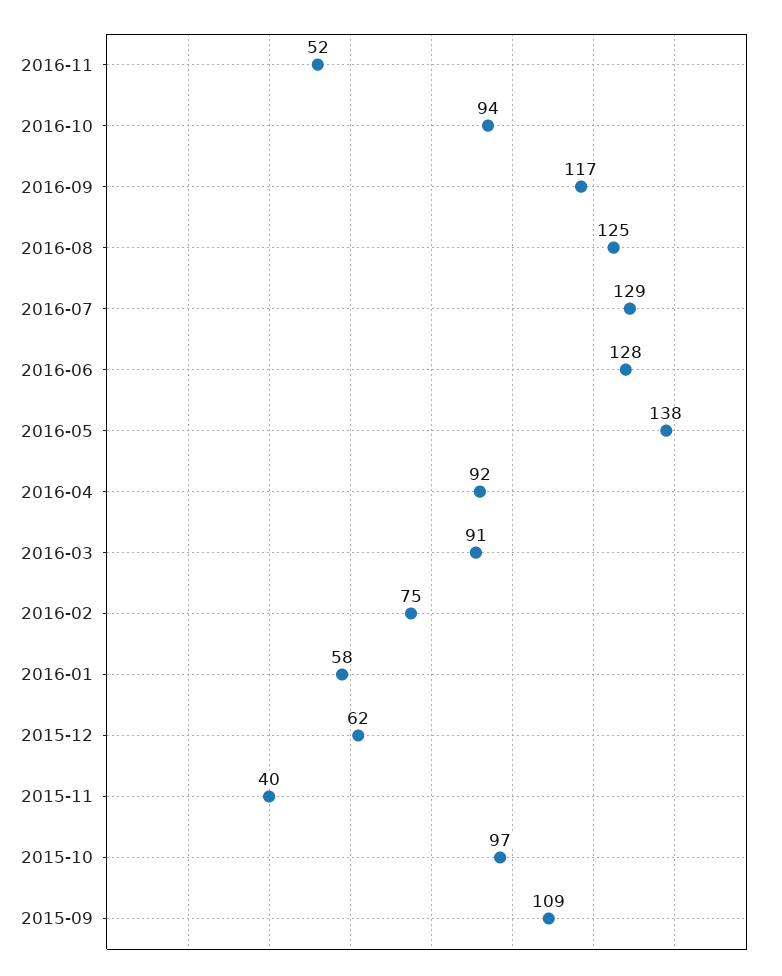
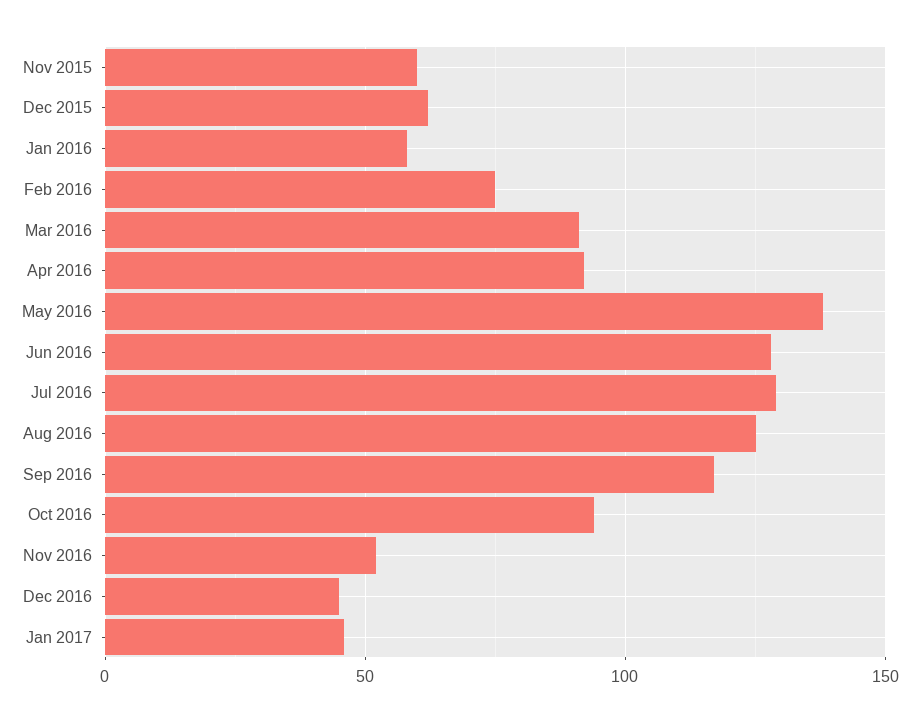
2015-11: 40 -> 60
2015-10: 97 -> none
2015-09: 109 -> none
Dec 2016: none -> 45
Jan 2017: none -> 45

